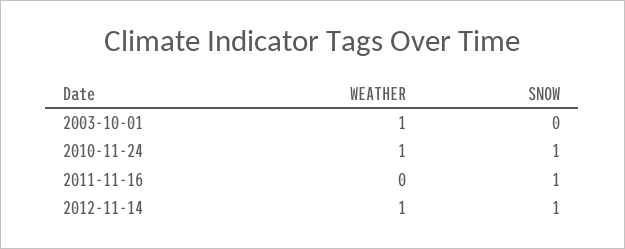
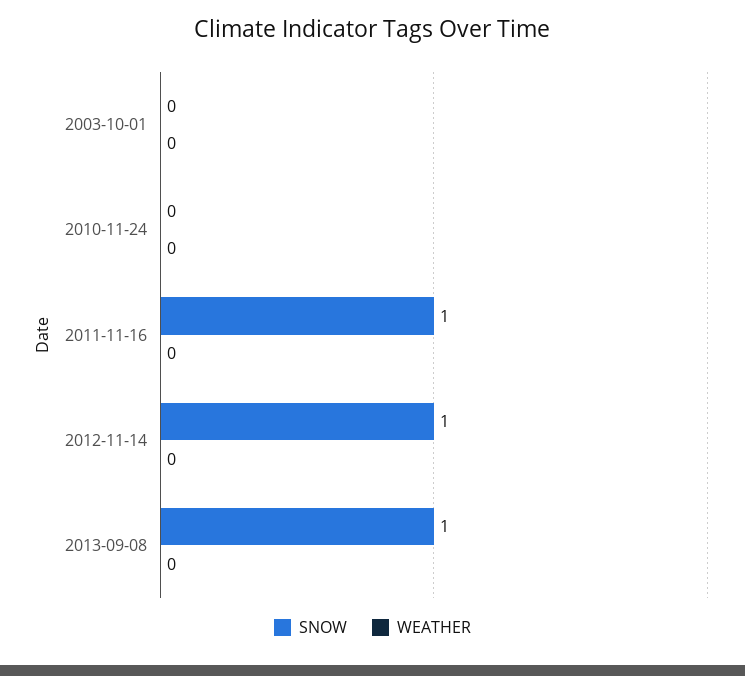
WEATHER, 2003-10-01: 1 -> 0
WEATHER, 2010-11-24: 1 -> 0
SNOW, 2010-11-24: 1 -> 0
WEATHER, 2012-11-14: 1 -> 0
SNOW, 2013-09-08: none -> 1
WEATHER, 2013-09-08: none -> 0

